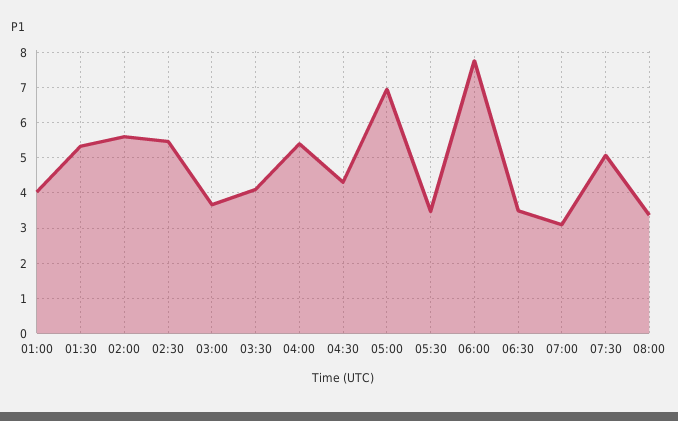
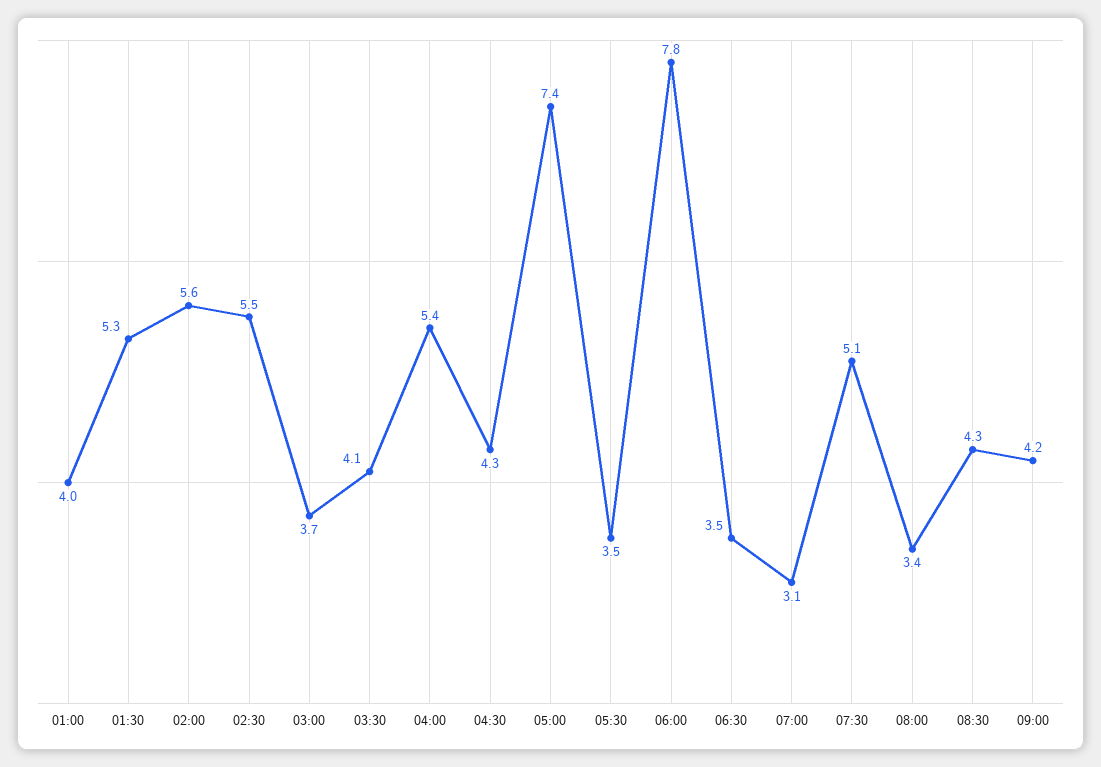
05:00: 7 -> 7.4
08:30: none -> 4.3
09:00: none -> 4.2

